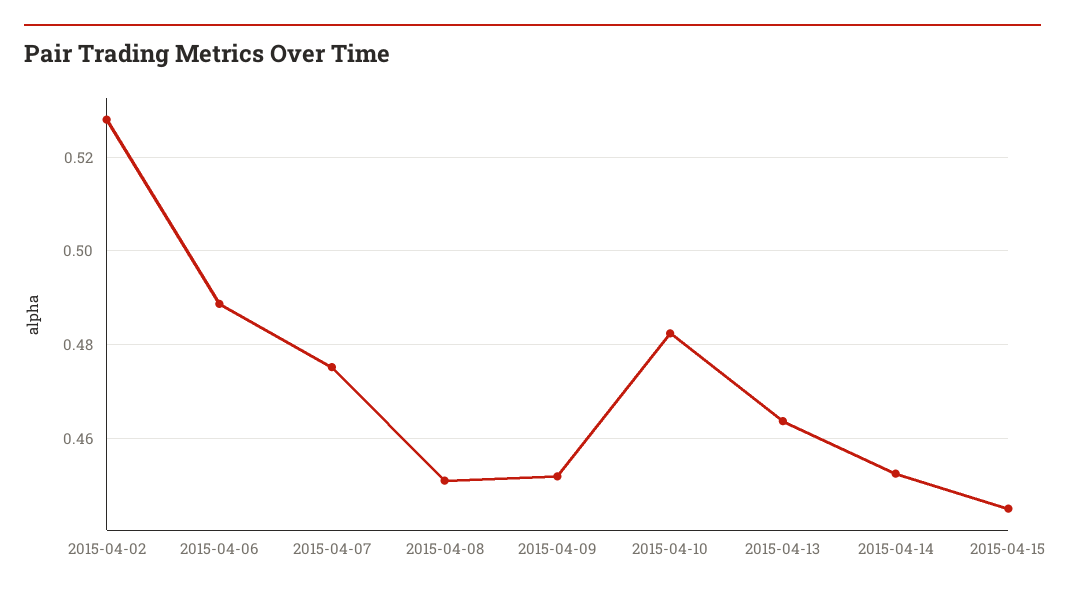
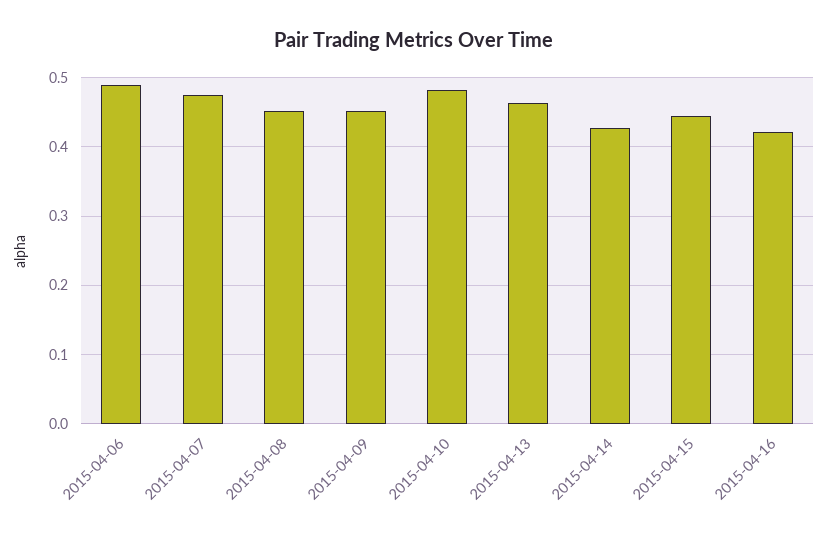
2015-04-02: 0.528 -> none
2015-04-14: 0.452 -> 0.43
2015-04-16: none -> 0.42

